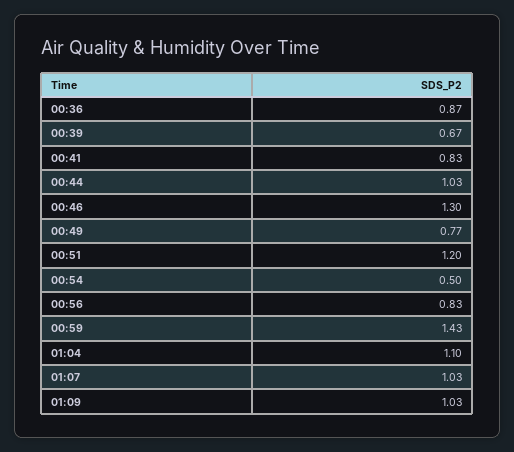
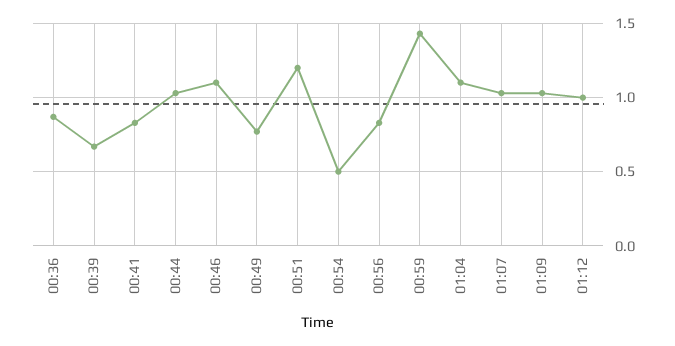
00:46: 1.3 -> 1.1
01:12: none -> 1

